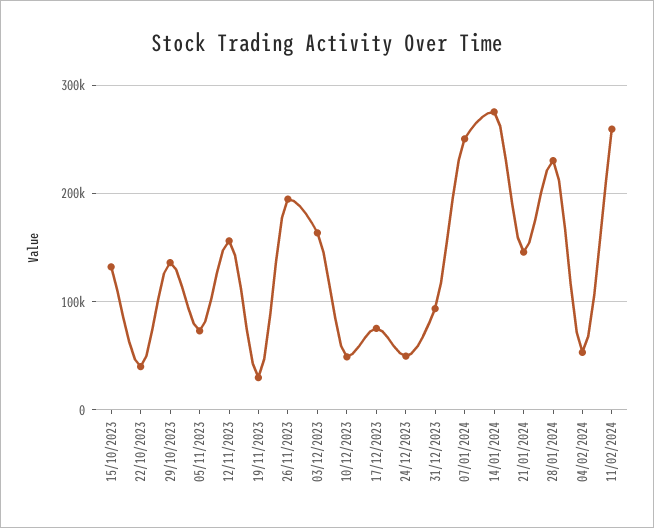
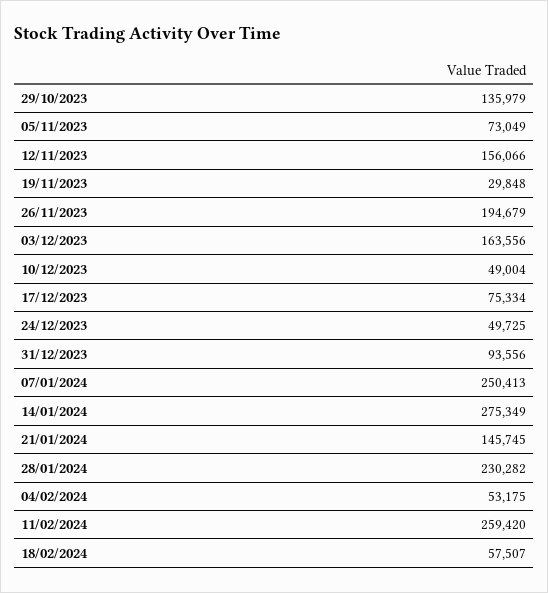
15/10/2023: 130000 -> none
22/10/2023: 40000 -> none
18/02/2024: none -> 57507

